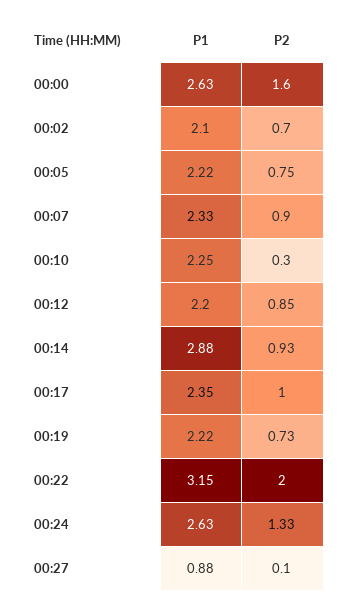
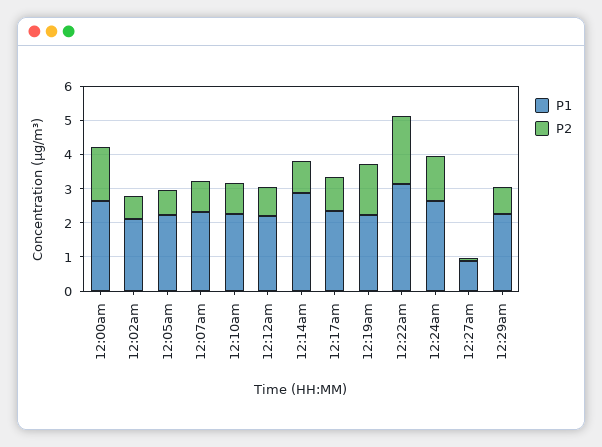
P2, 00:10: 0.3 -> 1
P2, 00:19: 0.73 -> 1.5
P1, 12:29am: none -> 2.25
P2, 12:29am: none -> 0.75

